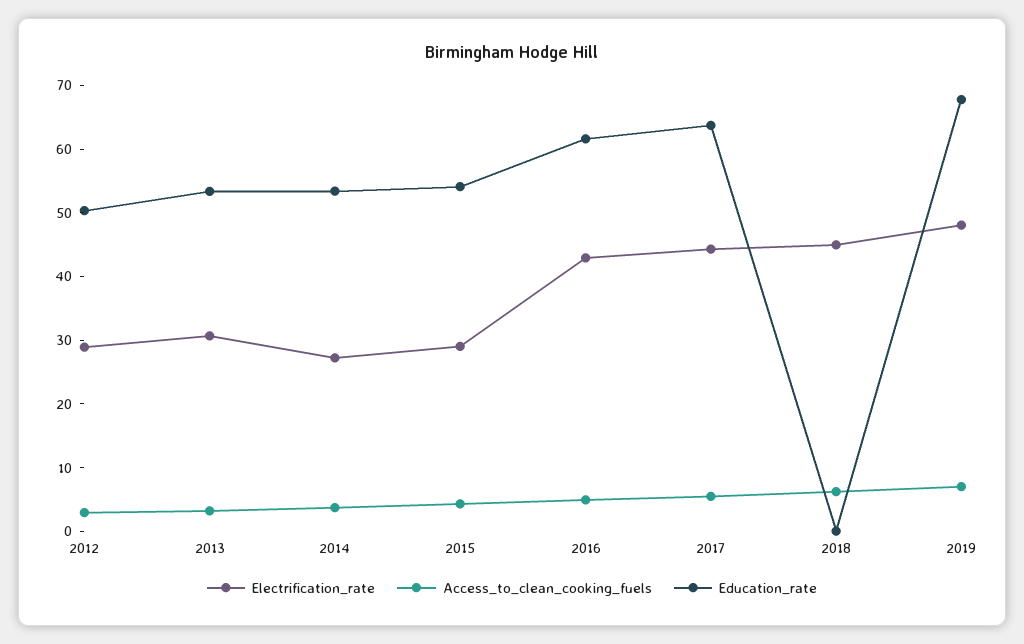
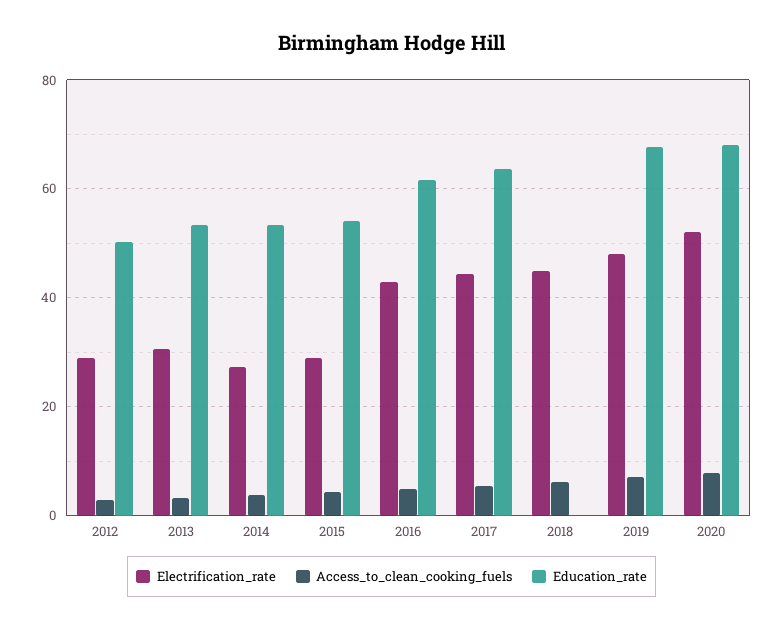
Electrification_rate, 2020: none -> 52
Access_to_clean_cooking_fuels, 2020: none -> 8
Education_rate, 2020: none -> 68

